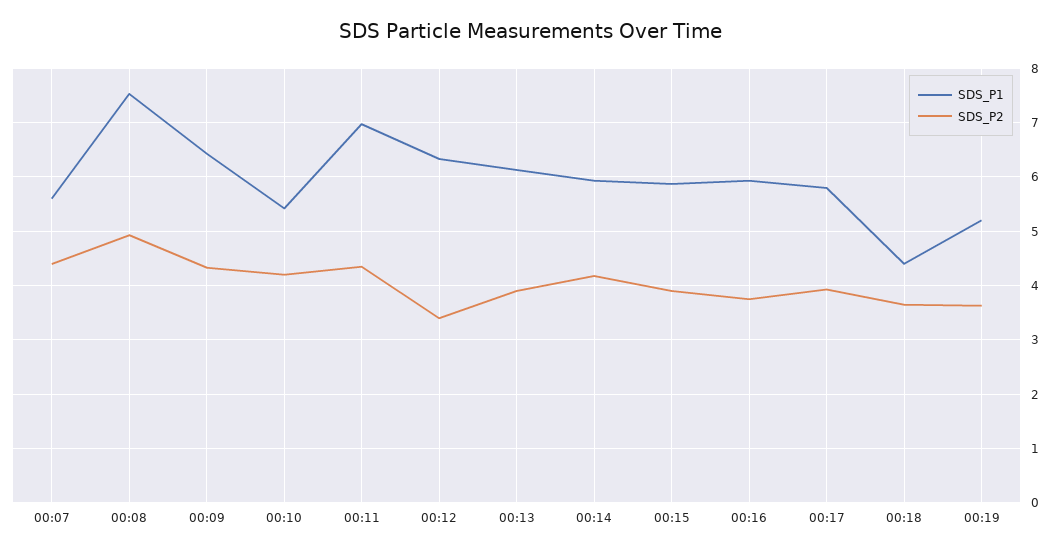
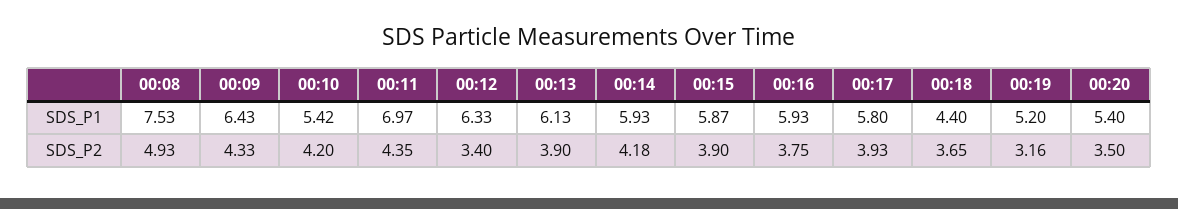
SDS_P1, 00:07: 5.6 -> none
SDS_P2, 00:07: 4.4 -> none
SDS_P2, 00:19: 3.6 -> 3.16
SDS_P1, 00:20: none -> 5.4
SDS_P2, 00:20: none -> 3.5

